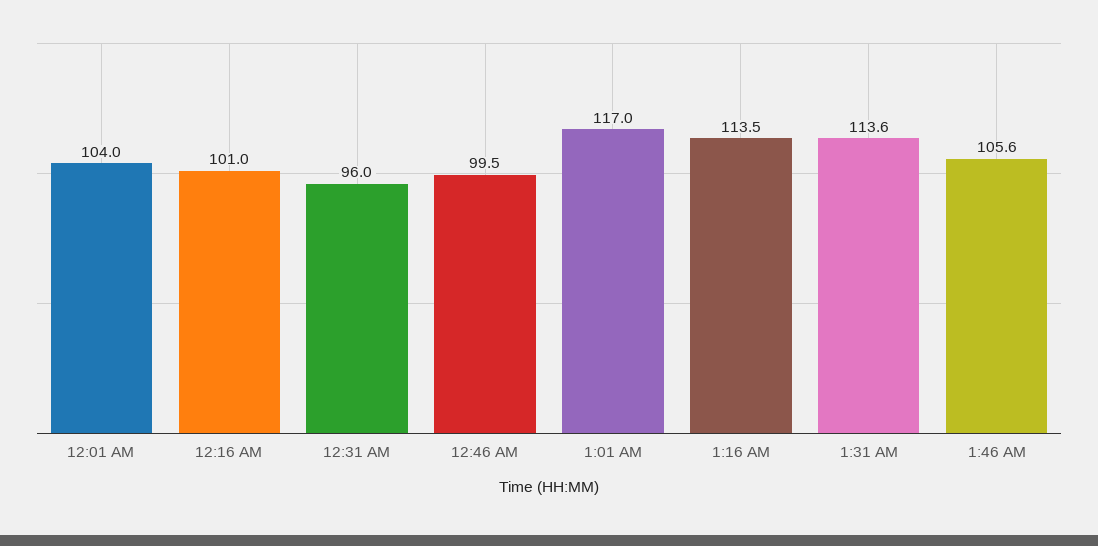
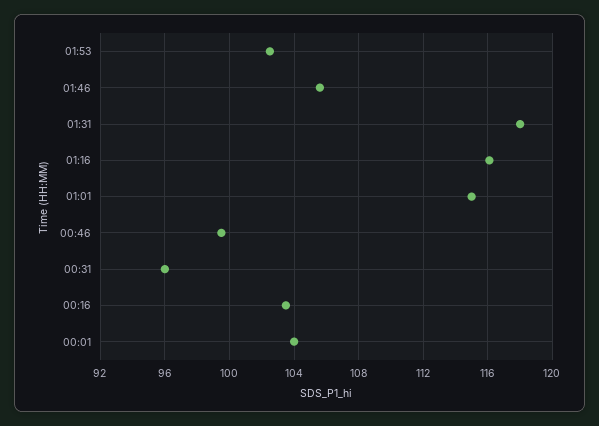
12:16 AM: 101 -> 103.5
1:01 AM: 117 -> 115
1:16 AM: 113.5 -> 116
1:31 AM: 113.6 -> 118
01:53: none -> 102.5

